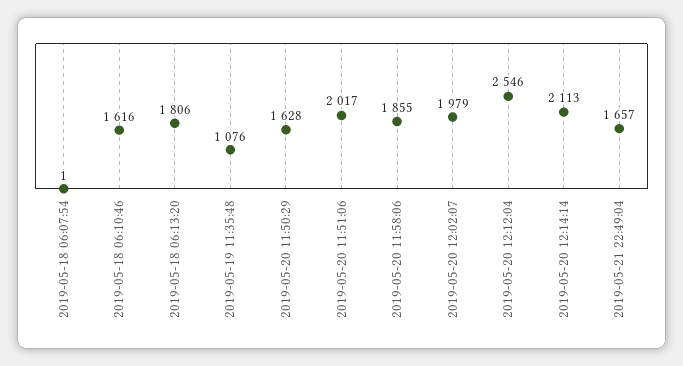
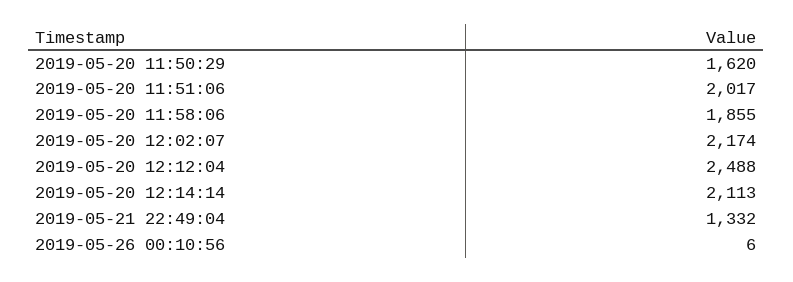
2019-05-18 06:07:54: 1 -> none
2019-05-18 06:10:46: 1616 -> none
2019-05-18 06:13:20: 1806 -> none
2019-05-19 11:35:48: 1076 -> none
2019-05-20 11:50:29: 1628 -> 1620
2019-05-20 12:02:07: 1979 -> 2174
2019-05-20 12:12:04: 2546 -> 2488
2019-05-21 22:49:04: 1657 -> 1332
2019-05-26 00:10:56: none -> 6

